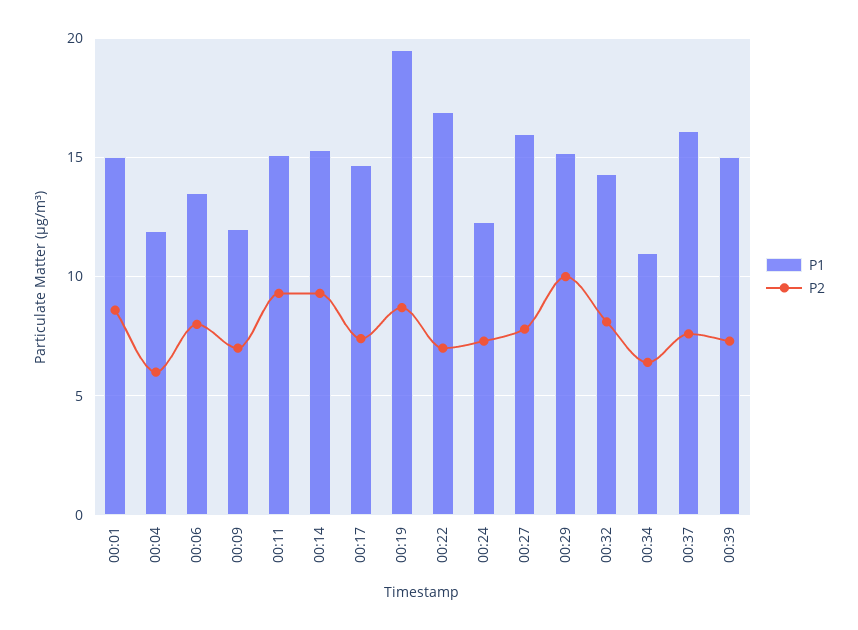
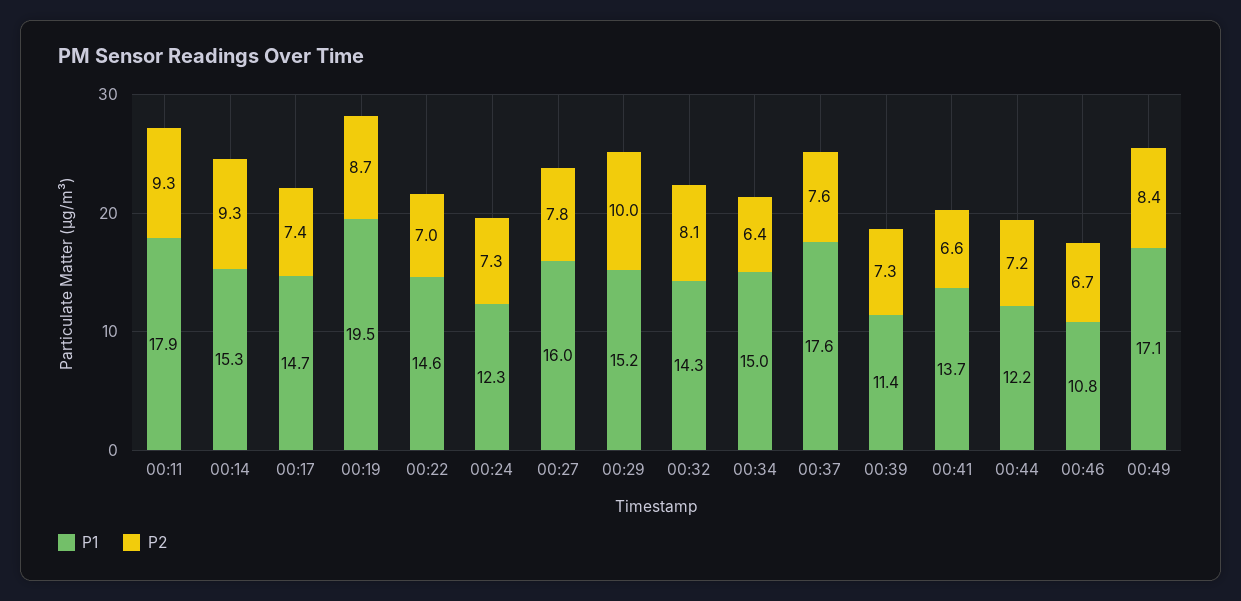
P1, 00:01: 15 -> none
P2, 00:01: 8.5 -> none
P1, 00:04: 12 -> none
P2, 00:04: 6 -> none
P1, 00:06: 13.5 -> none
P2, 00:06: 8 -> none
P1, 00:09: 12 -> none
P2, 00:09: 7 -> none
P1, 00:11: 15 -> 17.9
P1, 00:22: 17 -> 14.6
P1, 00:34: 11 -> 15
P1, 00:37: 16 -> 17.6
P1, 00:39: 15 -> 11.4
P1, 00:41: none -> 13.7
P2, 00:41: none -> 6.6
P1, 00:44: none -> 12.2
P2, 00:44: none -> 7.2
P1, 00:46: none -> 10.8
P2, 00:46: none -> 6.7
P1, 00:49: none -> 17.1
P2, 00:49: none -> 8.4

